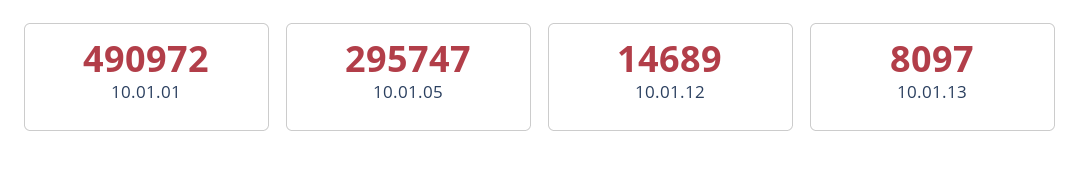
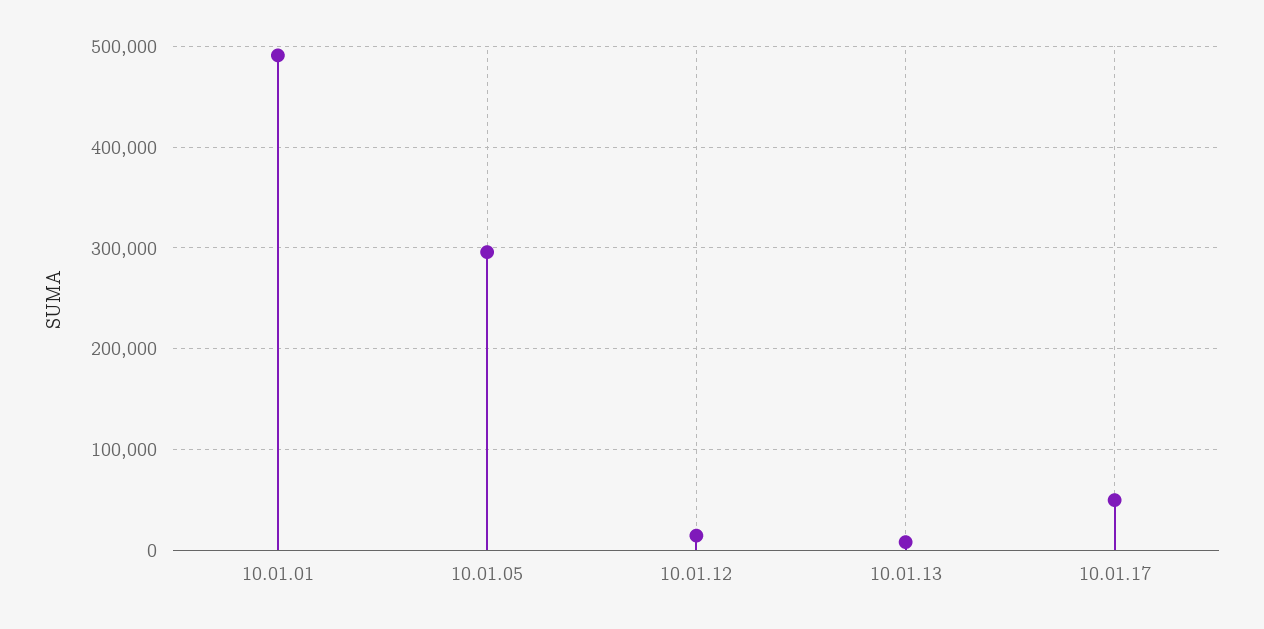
10.01.17: none -> 50000

